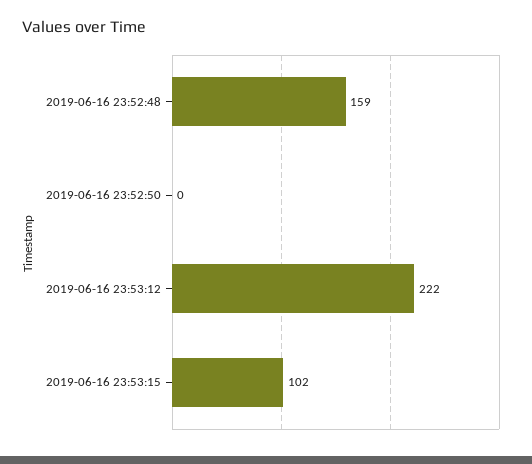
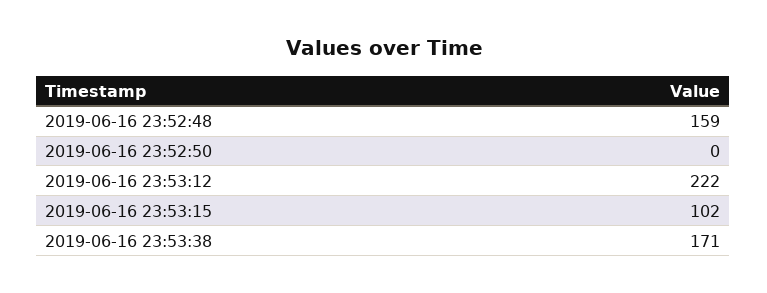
2019-06-16 23:53:38: none -> 171

